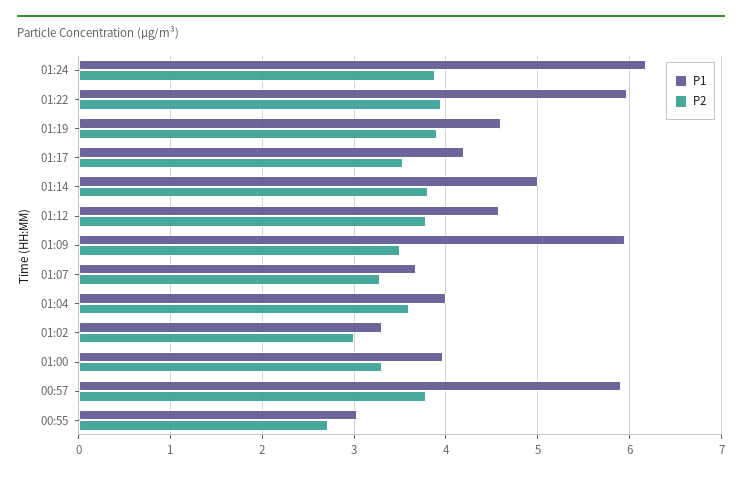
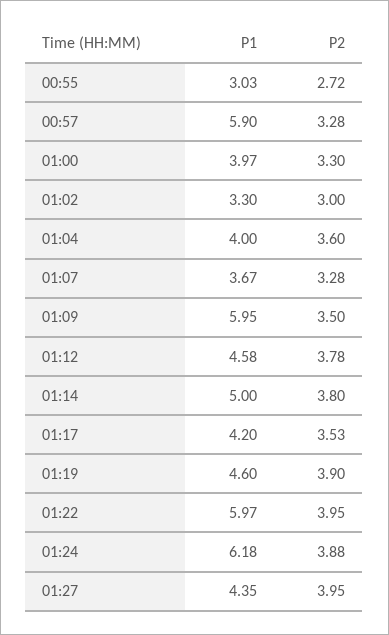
P2, 00:57: 3.8 -> 3.28
P1, 01:27: none -> 4.35
P2, 01:27: none -> 3.95

